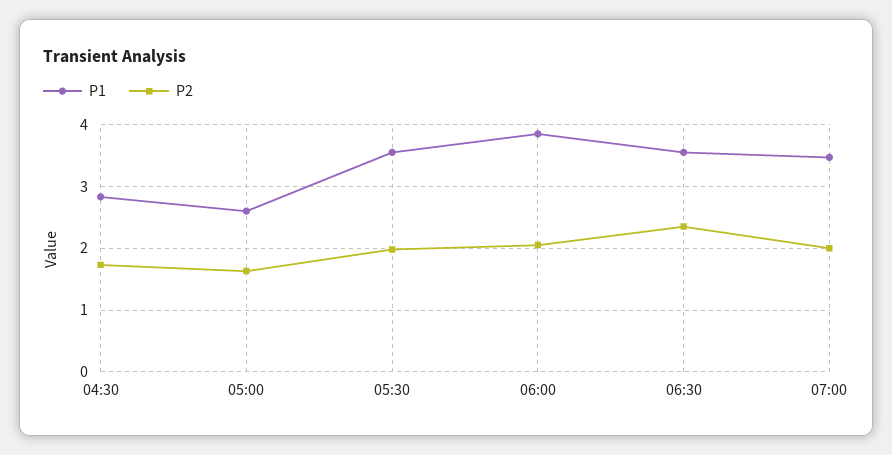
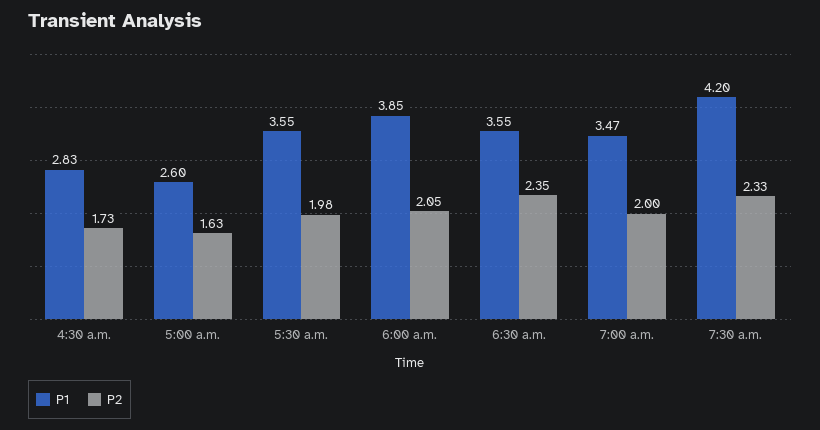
P1, 7:30 a.m.: none -> 4.2
P2, 7:30 a.m.: none -> 2.33

